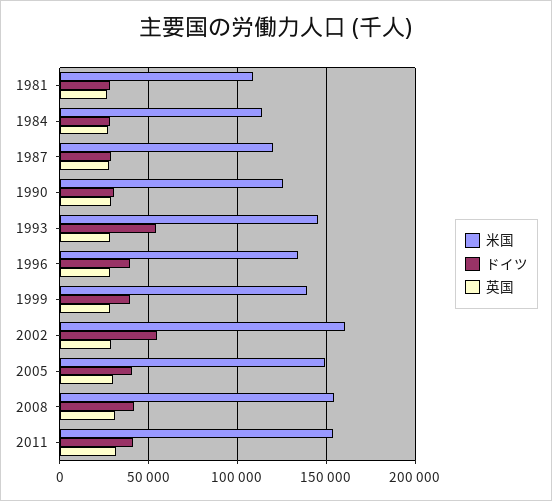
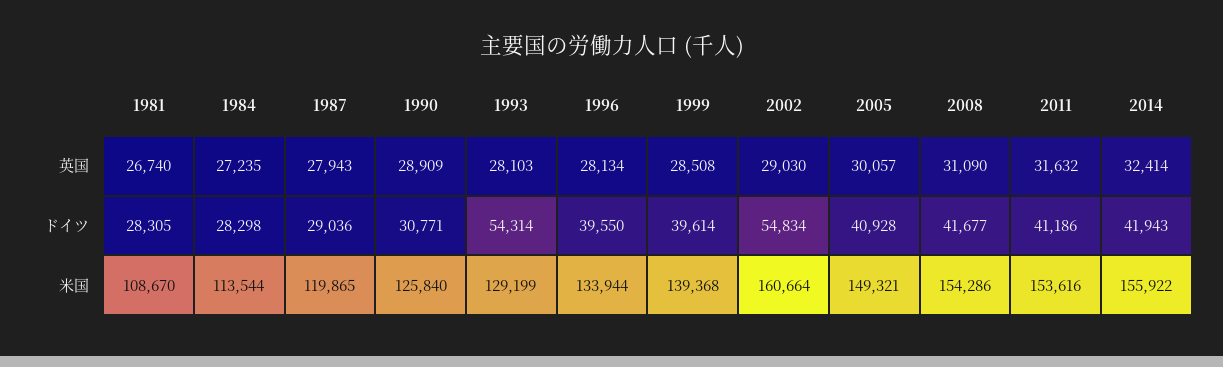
米国, 1993: 145000 -> 129199
英国, 2014: none -> 32414
ドイツ, 2014: none -> 41943
米国, 2014: none -> 155922

